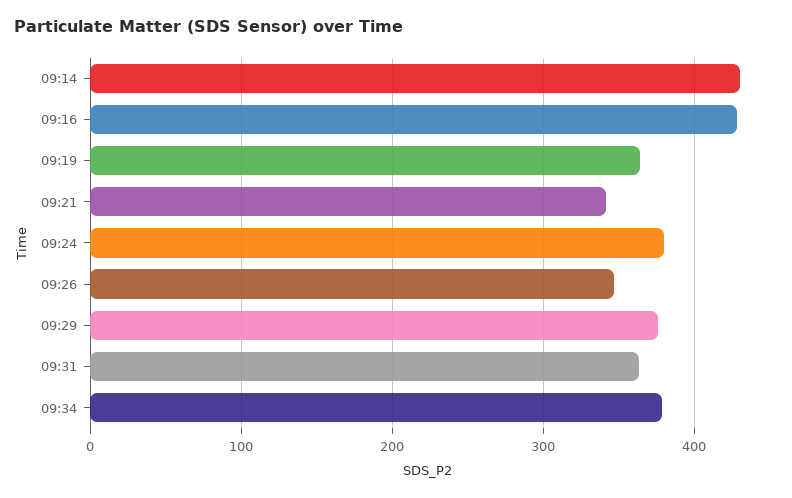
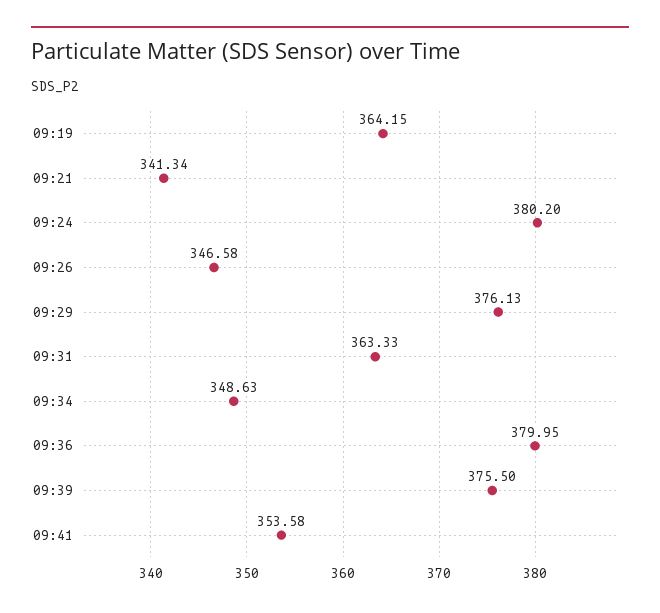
09:14: 430 -> none
09:16: 430 -> none
09:34: 380 -> 348.63
09:36: none -> 379.95
09:39: none -> 375.5
09:41: none -> 353.58

